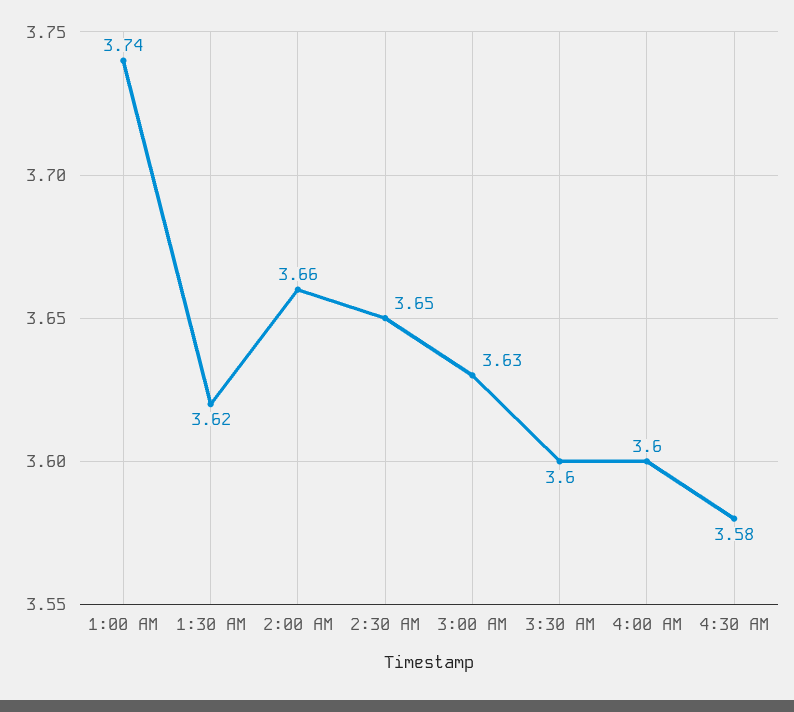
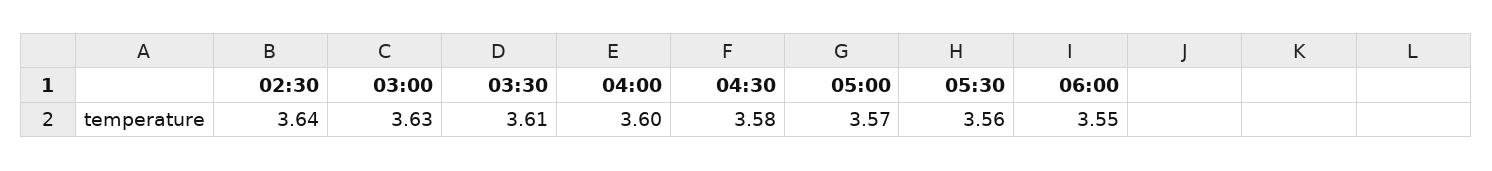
1:00 AM: 3.74 -> none
1:30 AM: 3.62 -> none
2:00 AM: 3.66 -> none
2:30 AM: 3.65 -> 3.64
3:30 AM: 3.6 -> 3.61
05:00: none -> 3.57
05:30: none -> 3.56
06:00: none -> 3.55

